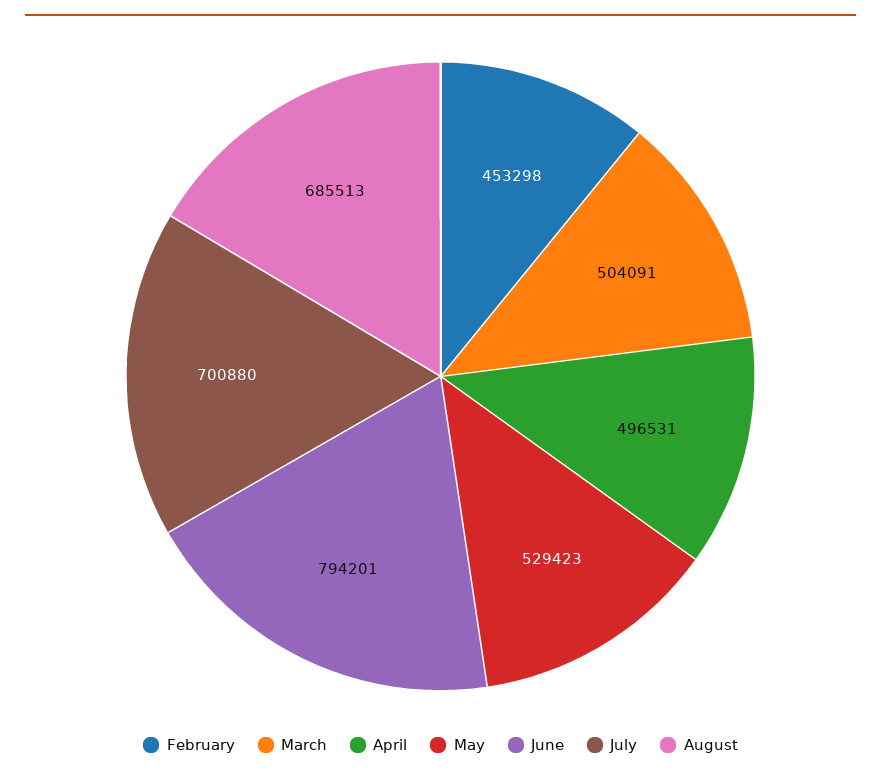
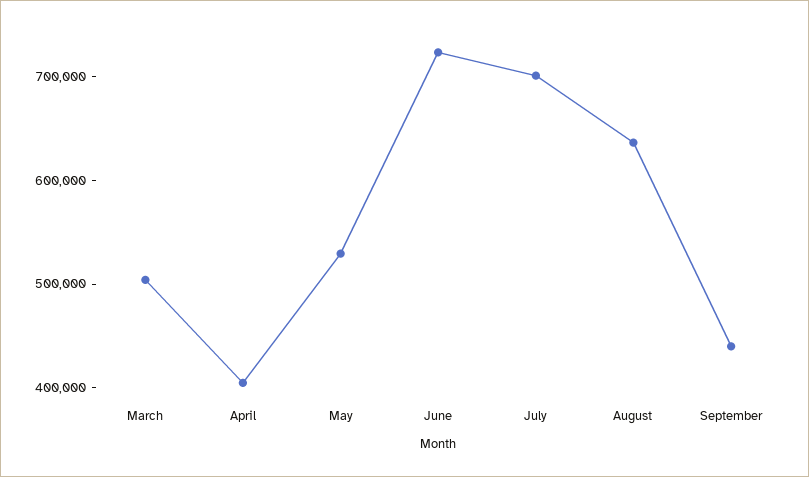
February: 453298 -> none
April: 496531 -> 400000
June: 794201 -> 720000
August: 685513 -> 640000
September: none -> 440000

